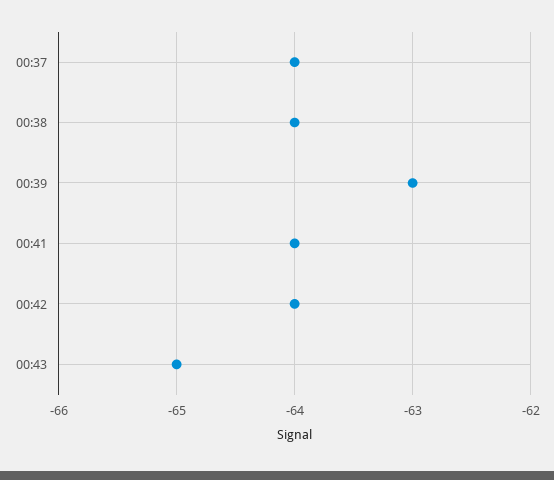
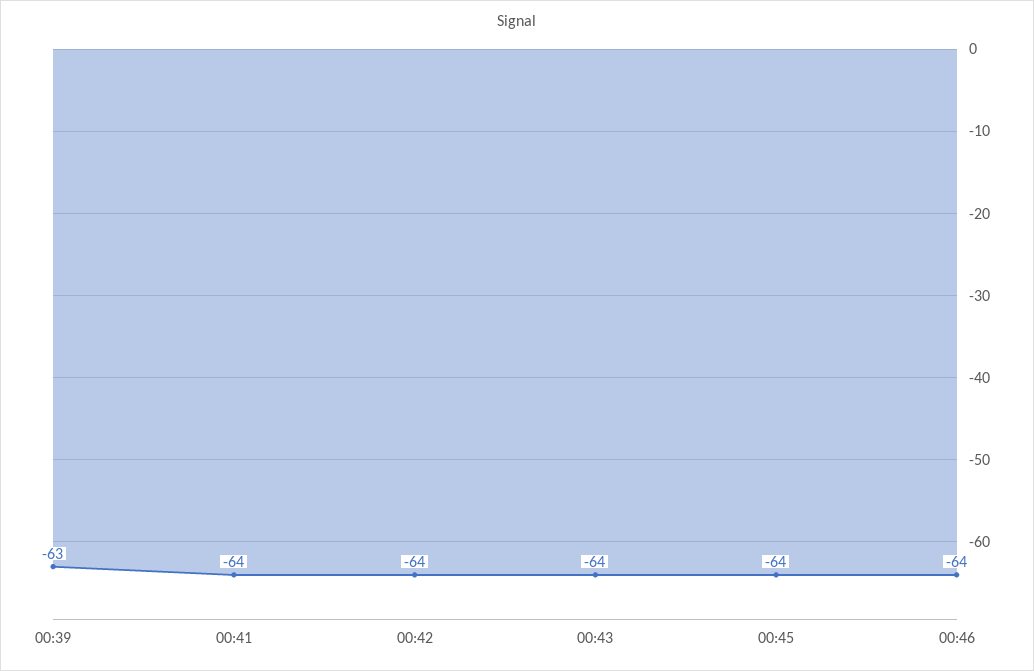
00:37: -64 -> none
00:38: -64 -> none
00:43: -65 -> -64
00:45: none -> -64
00:46: none -> -64

